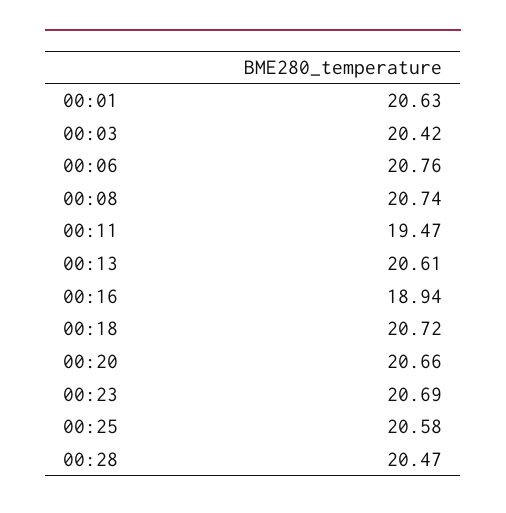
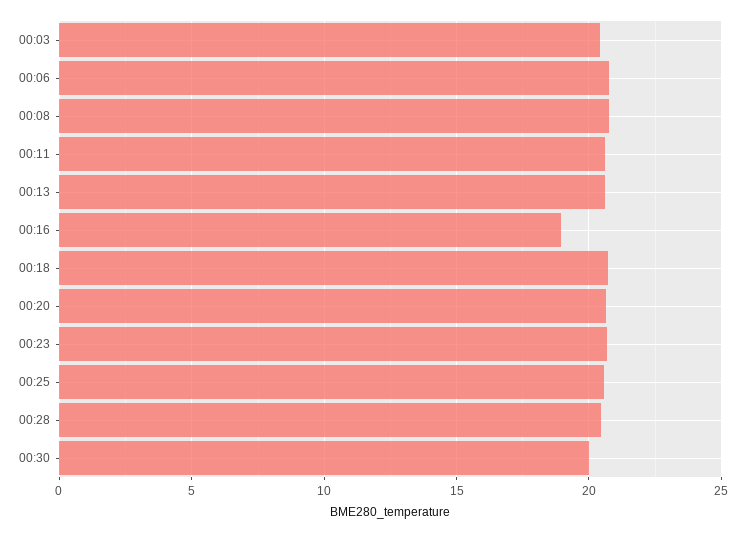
00:01: 20.63 -> none
00:11: 19.47 -> 20.5
00:30: none -> 20

